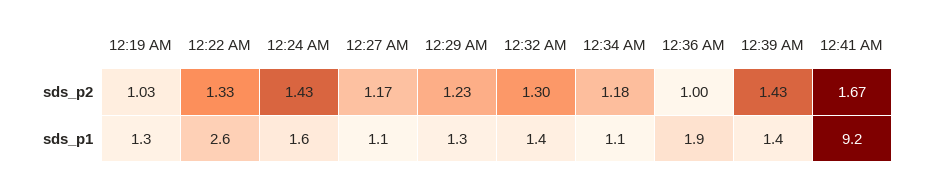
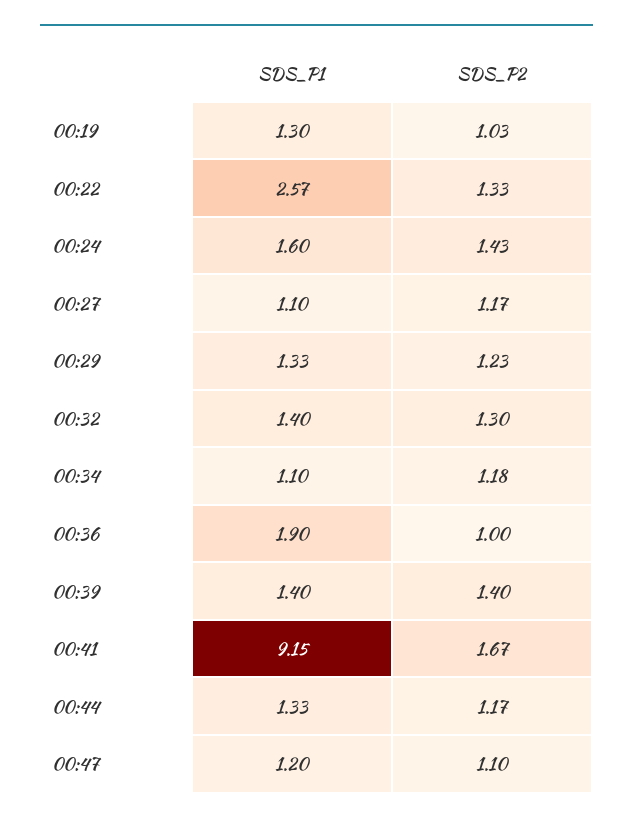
12:39 AM, sds_p2: 1.43 -> 1.4
00:44, sds_p1: none -> 1.33
00:44, sds_p2: none -> 1.17
00:47, sds_p1: none -> 1.2
00:47, sds_p2: none -> 1.1

